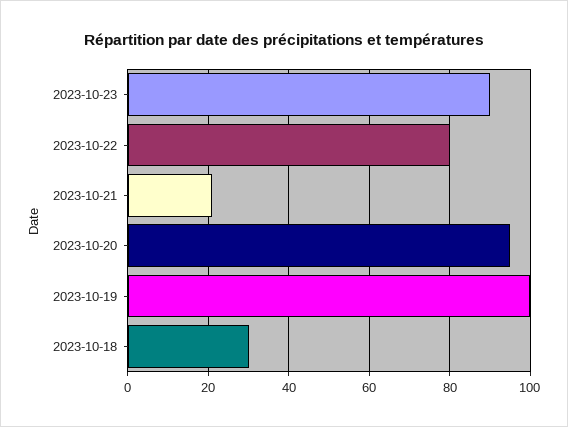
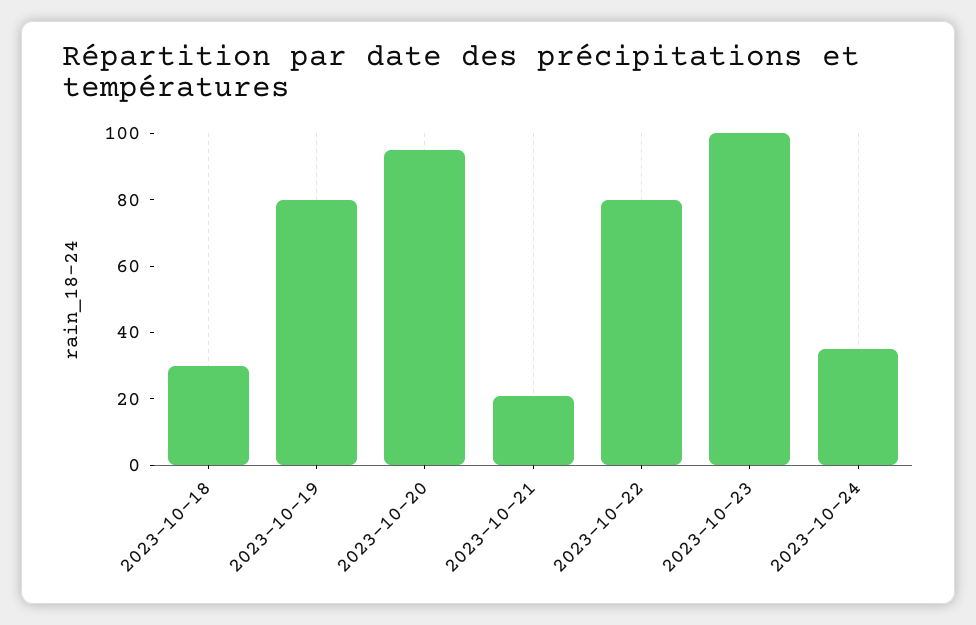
2023-10-23: 90 -> 100
2023-10-19: 100 -> 80
2023-10-24: none -> 35

